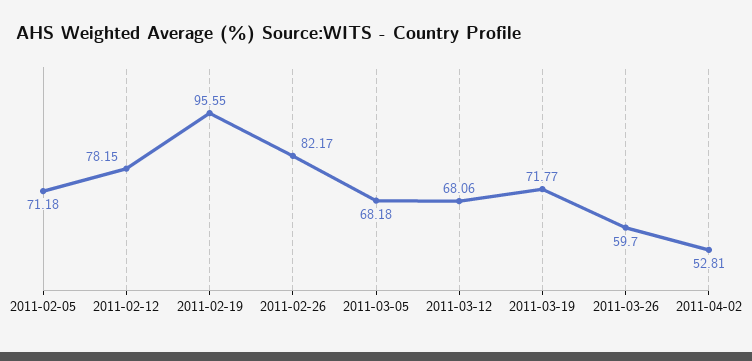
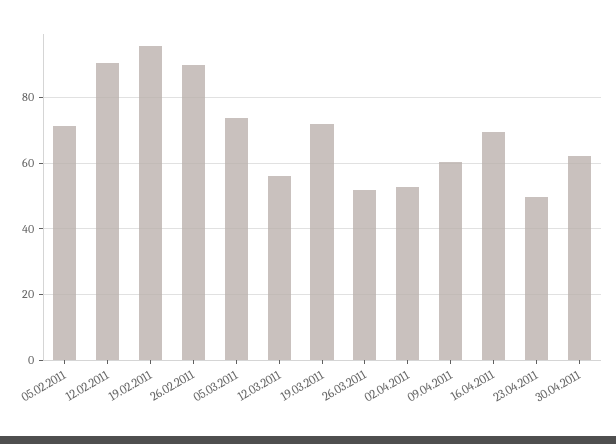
2011-02-12: 78.15 -> 90
2011-02-26: 82.17 -> 90
2011-03-05: 68.18 -> 74
2011-03-12: 68.06 -> 56
2011-03-26: 59.7 -> 52
09.04.2011: none -> 60
16.04.2011: none -> 70
23.04.2011: none -> 50
30.04.2011: none -> 62

